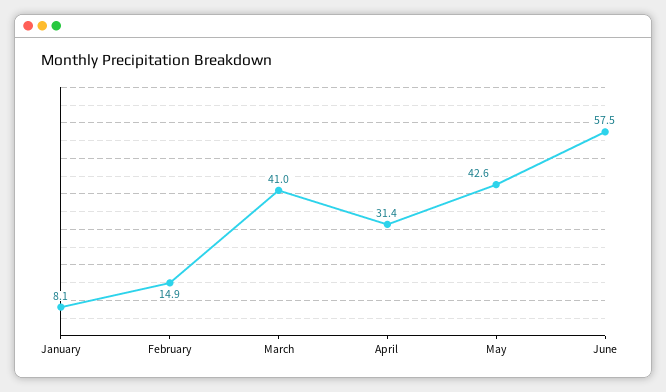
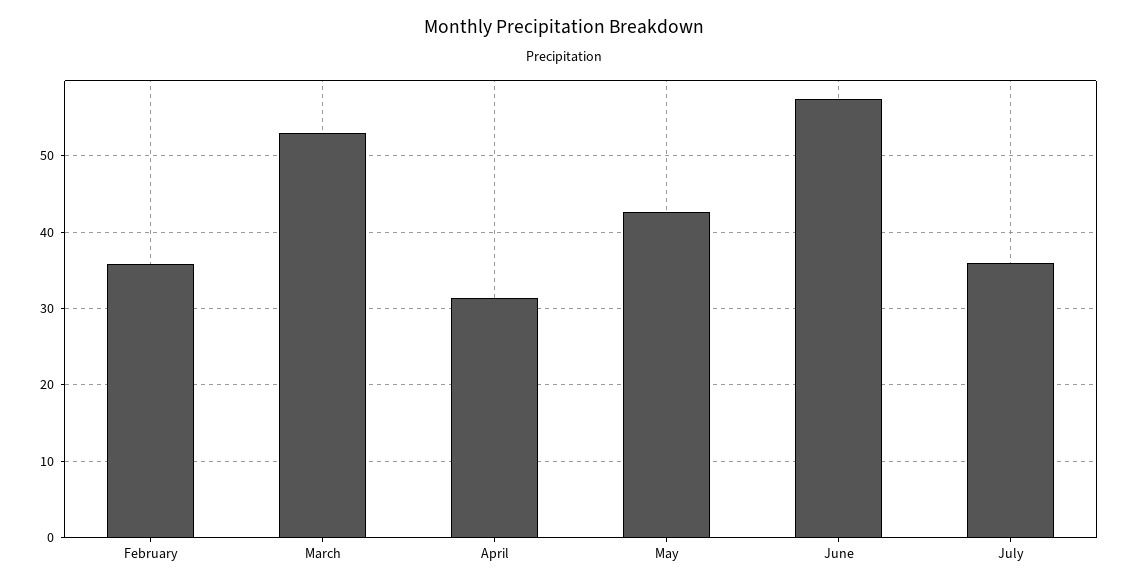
January: 8.1 -> none
February: 14.9 -> 36
March: 41 -> 53
July: none -> 36

